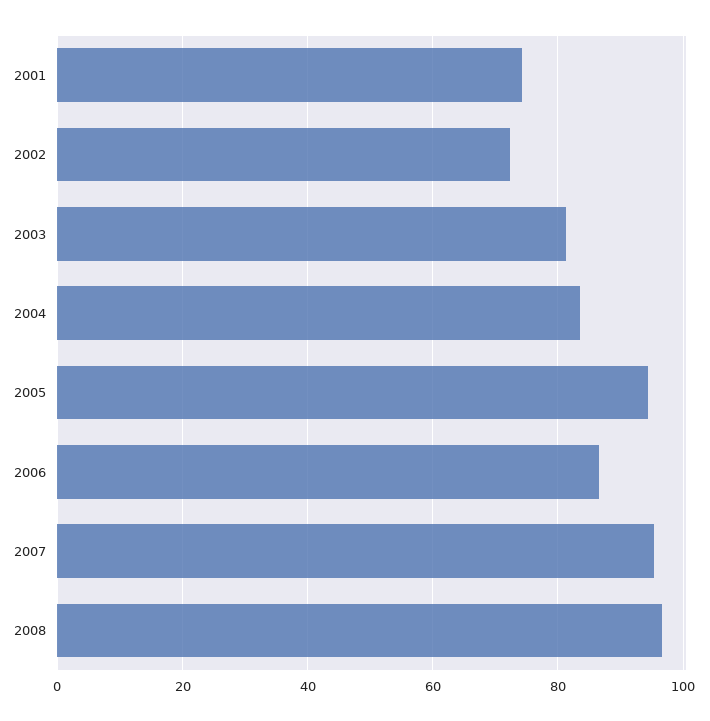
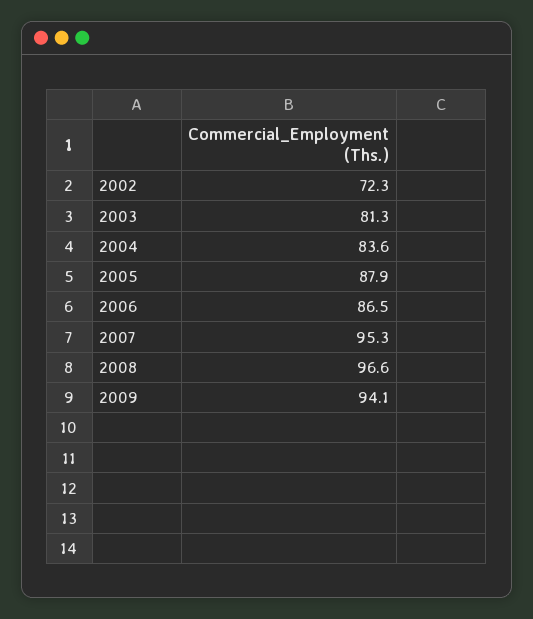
2001: 74 -> none
2005: 94 -> 87.9
2009: none -> 94.1

